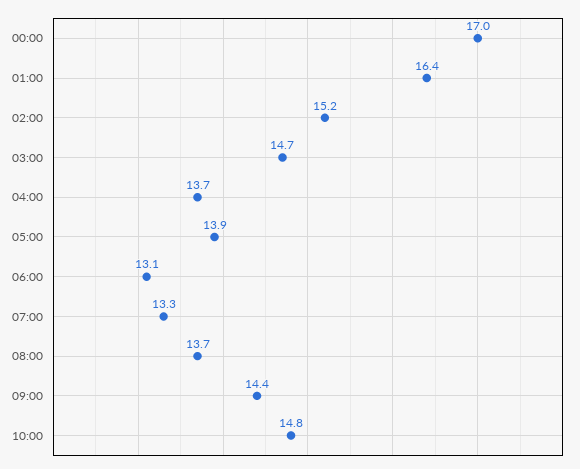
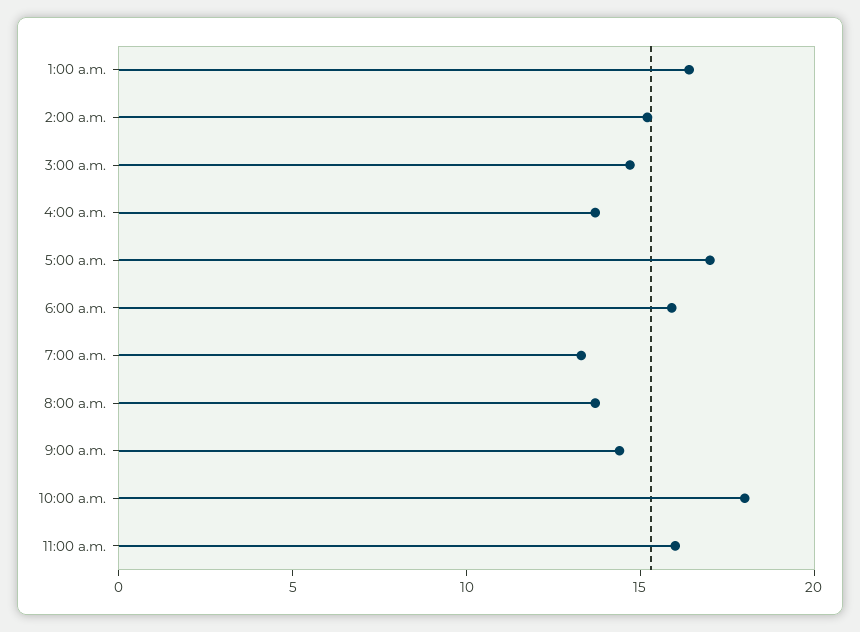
00:00: 17 -> none
05:00: 13.9 -> 17
06:00: 13.1 -> 16
10:00: 14.8 -> 18
11:00 a.m.: none -> 16

